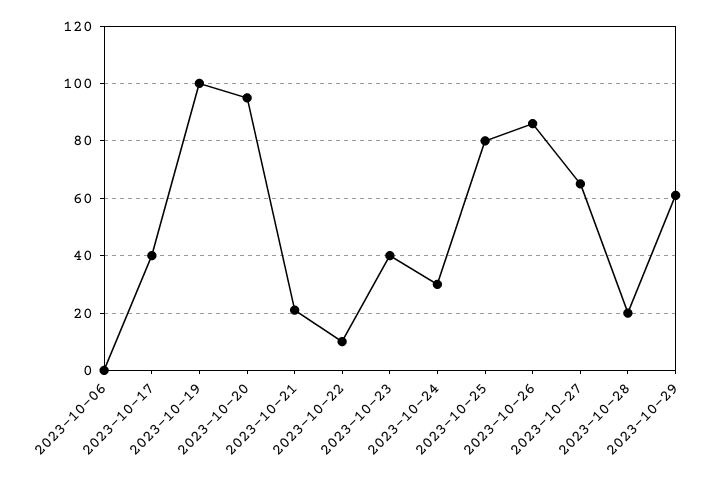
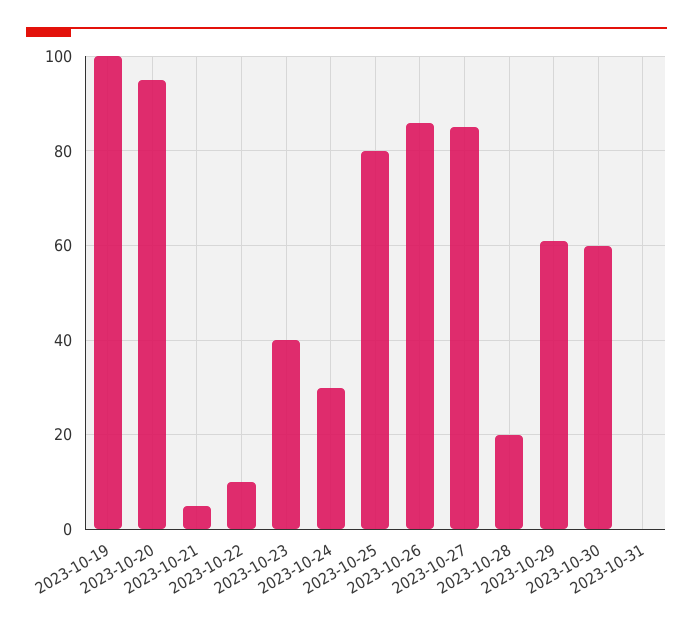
2023-10-06: 0 -> none
2023-10-17: 40 -> none
2023-10-21: 20 -> 5
2023-10-27: 65 -> 85
2023-10-30: none -> 60
2023-10-31: none -> 0

